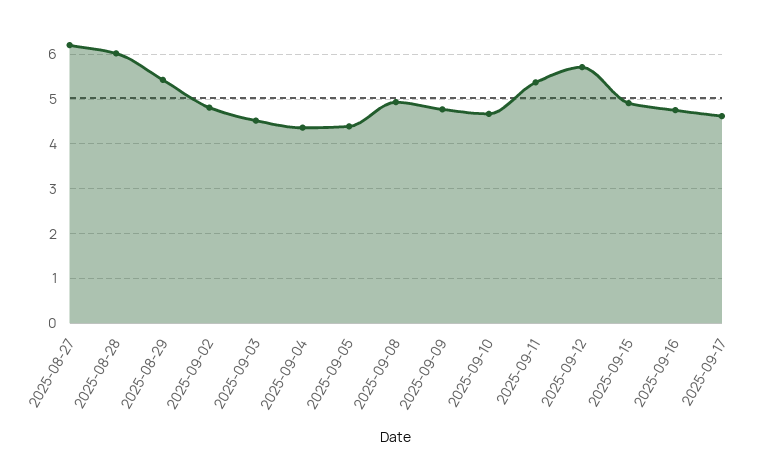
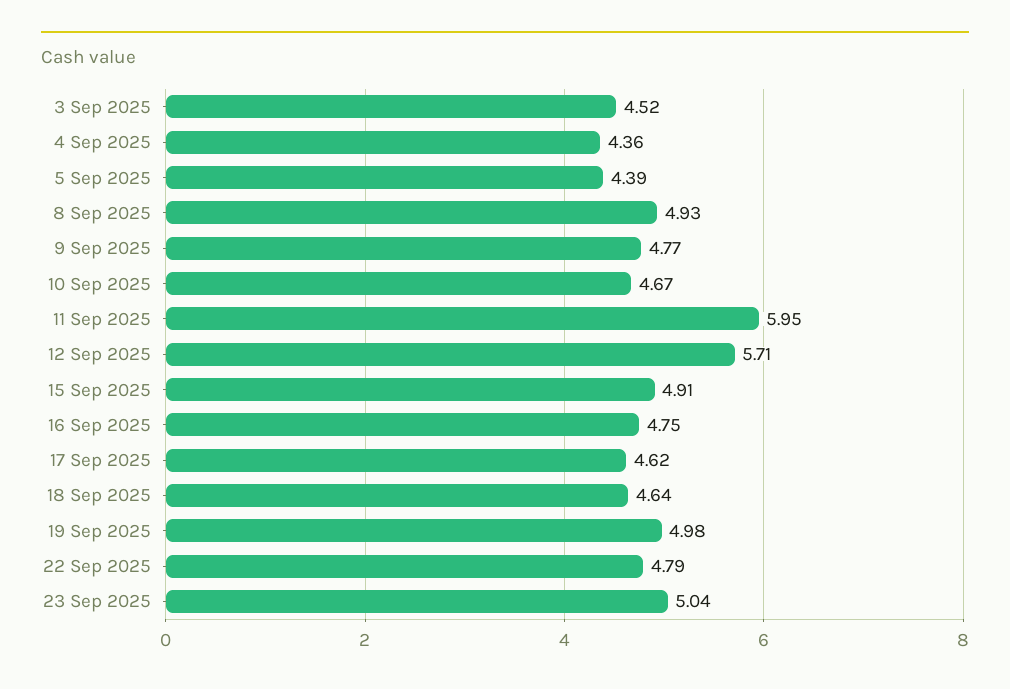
2025-08-27: 6.2 -> none
2025-08-28: 6 -> none
2025-08-29: 5.4 -> none
2025-09-02: 4.8 -> none
2025-09-11: 5.4 -> 5.95
18 Sep 2025: none -> 4.64
19 Sep 2025: none -> 4.98
22 Sep 2025: none -> 4.79
23 Sep 2025: none -> 5.04

